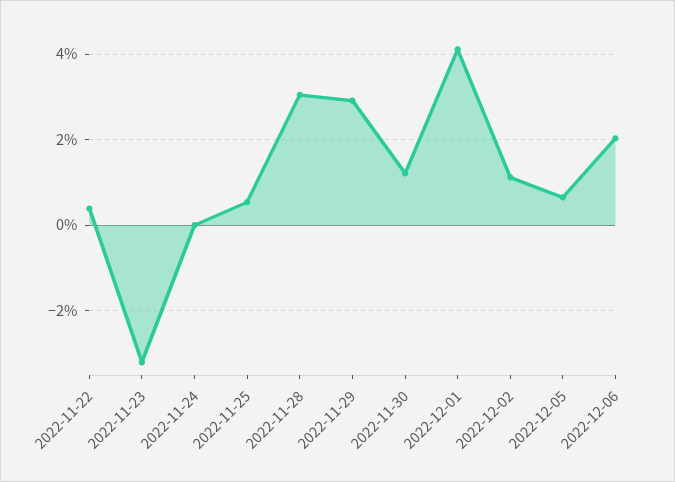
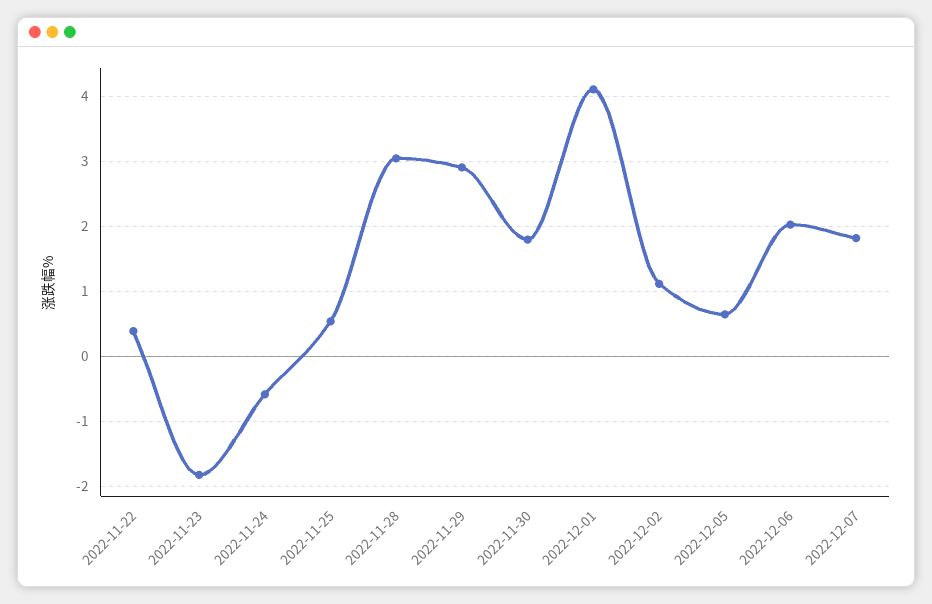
2022-11-23: -3.2 -> -1.8
2022-11-24: 0 -> -0.6
2022-11-30: 1.2 -> 1.8
2022-12-07: none -> 1.8

